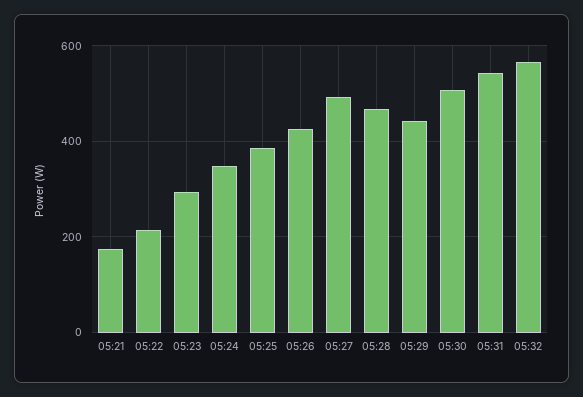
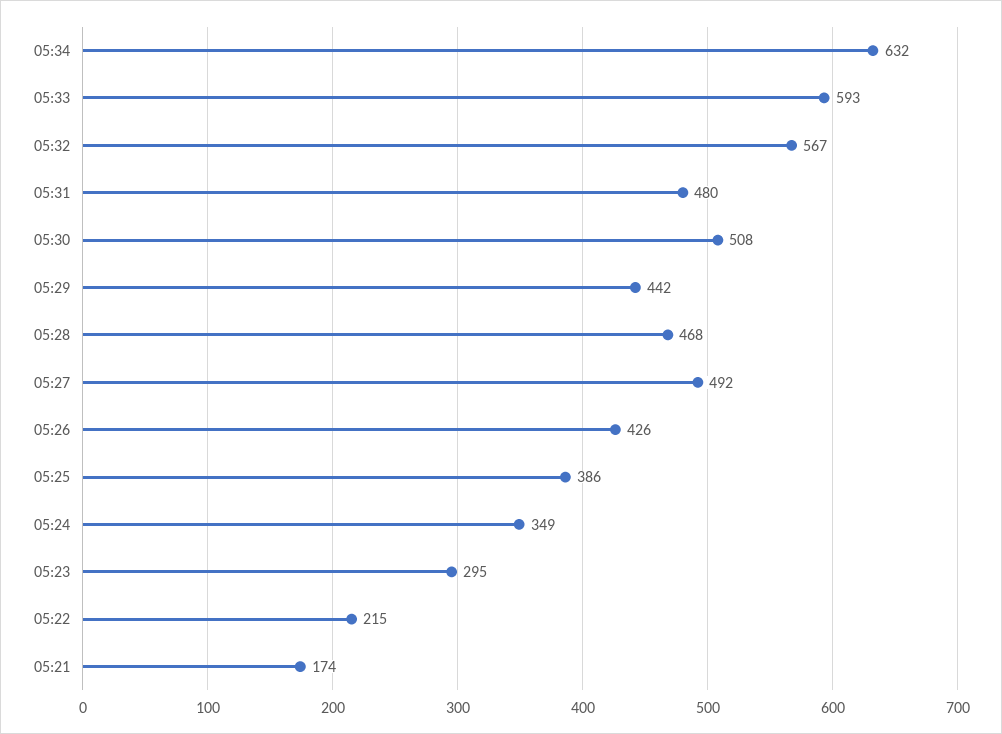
05:31: 540 -> 480
05:34: none -> 632
05:33: none -> 593

